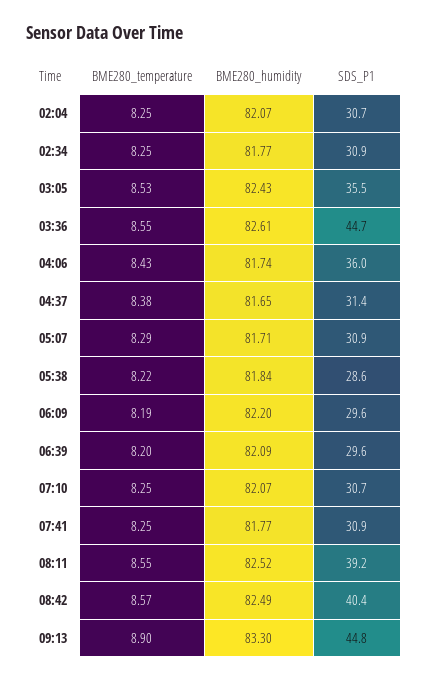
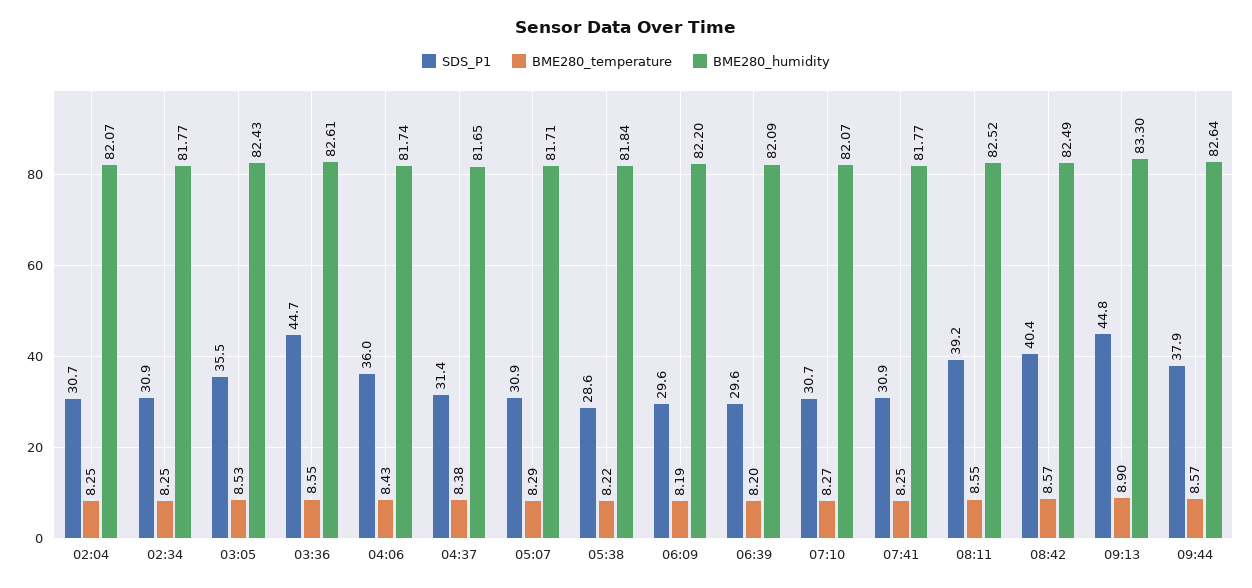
BME280_temperature, 07:10: 8.25 -> 8.27
SDS_P1, 09:44: none -> 37.9
BME280_temperature, 09:44: none -> 8.57
BME280_humidity, 09:44: none -> 82.64

